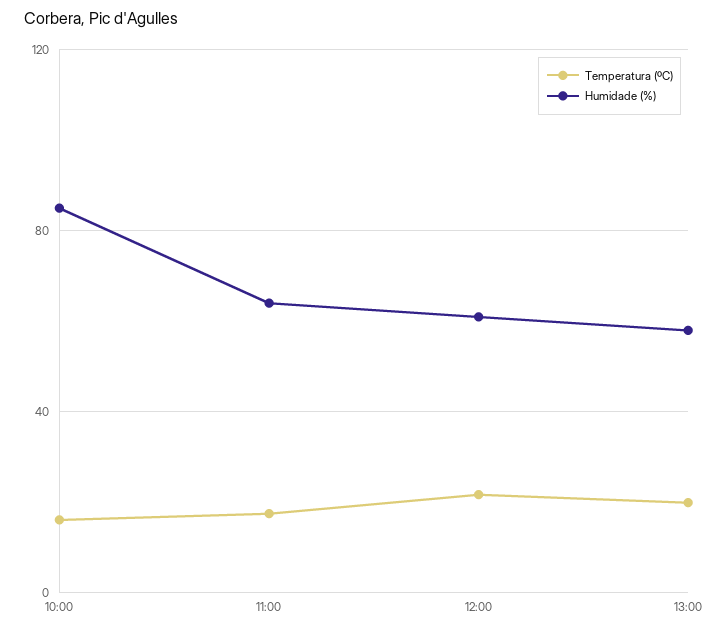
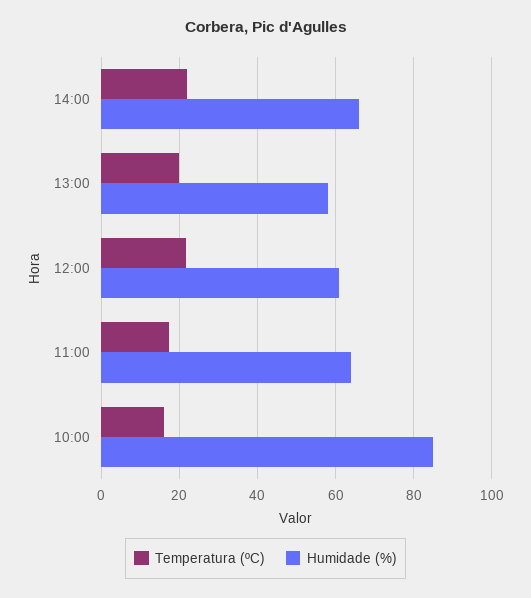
Temperatura (ºC), 14:00: none -> 22
Humidade (%), 14:00: none -> 66

